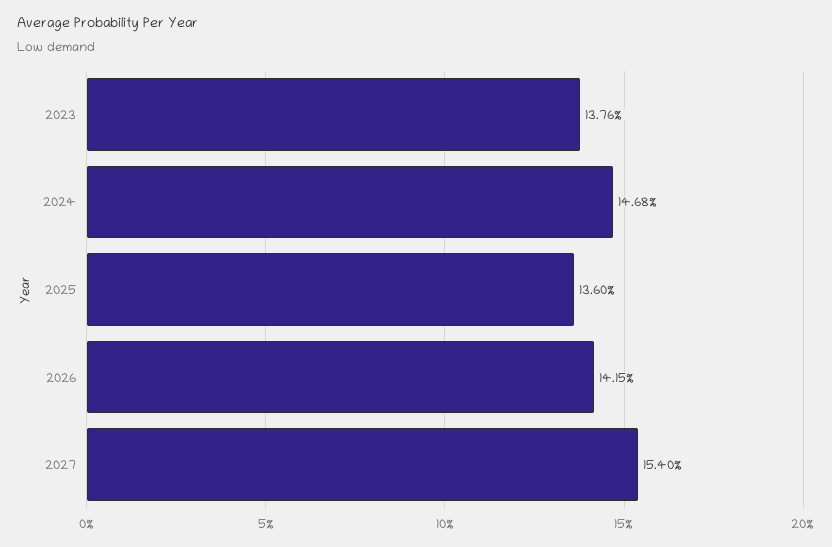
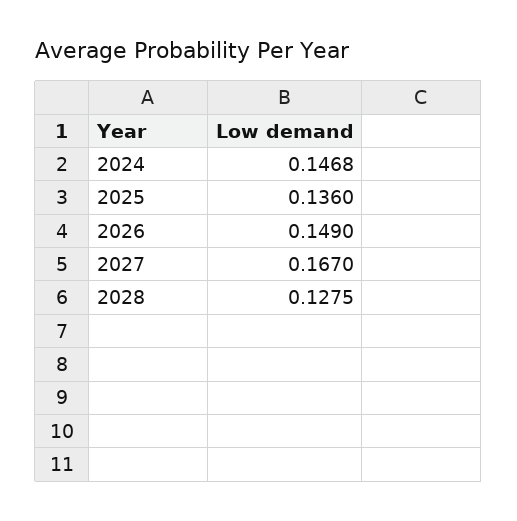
2023: 0.1376 -> none
2026: 0.1415 -> 0.149
2027: 0.154 -> 0.167
2028: none -> 0.1275

